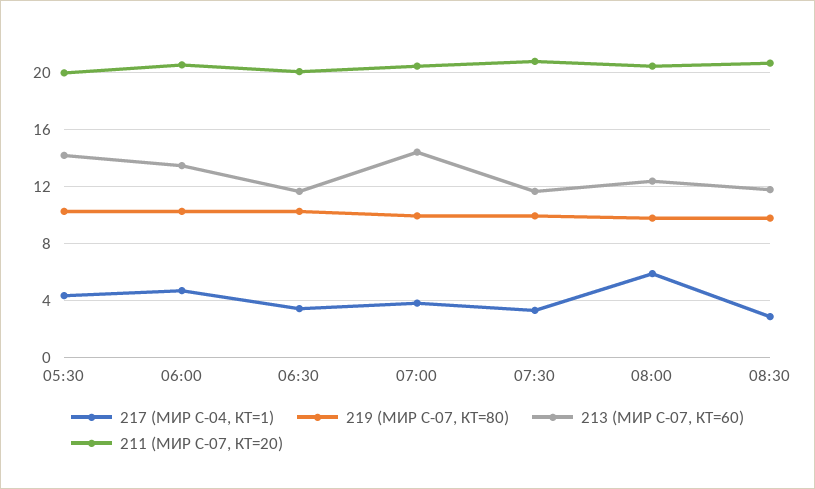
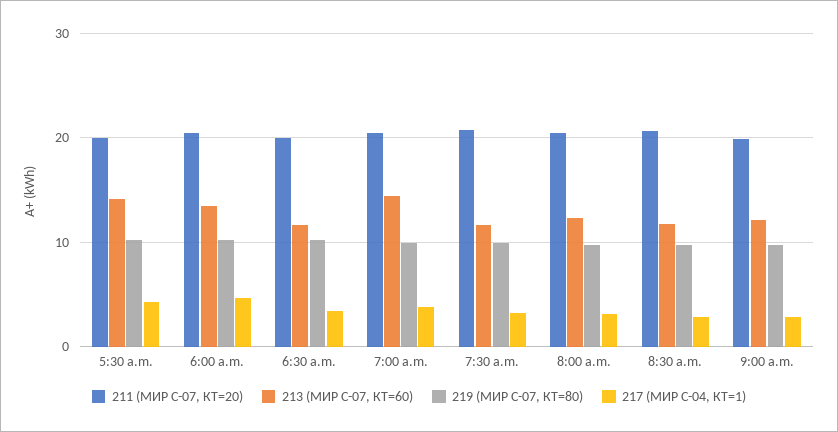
217 (МИР С-04, КТ=1), 08:00: 6 -> 3
211 (МИР С-07, КТ=20), 9:00 a.m.: none -> 20
213 (МИР С-07, КТ=60), 9:00 a.m.: none -> 12
219 (МИР С-07, КТ=80), 9:00 a.m.: none -> 10
217 (МИР С-04, КТ=1), 9:00 a.m.: none -> 3

